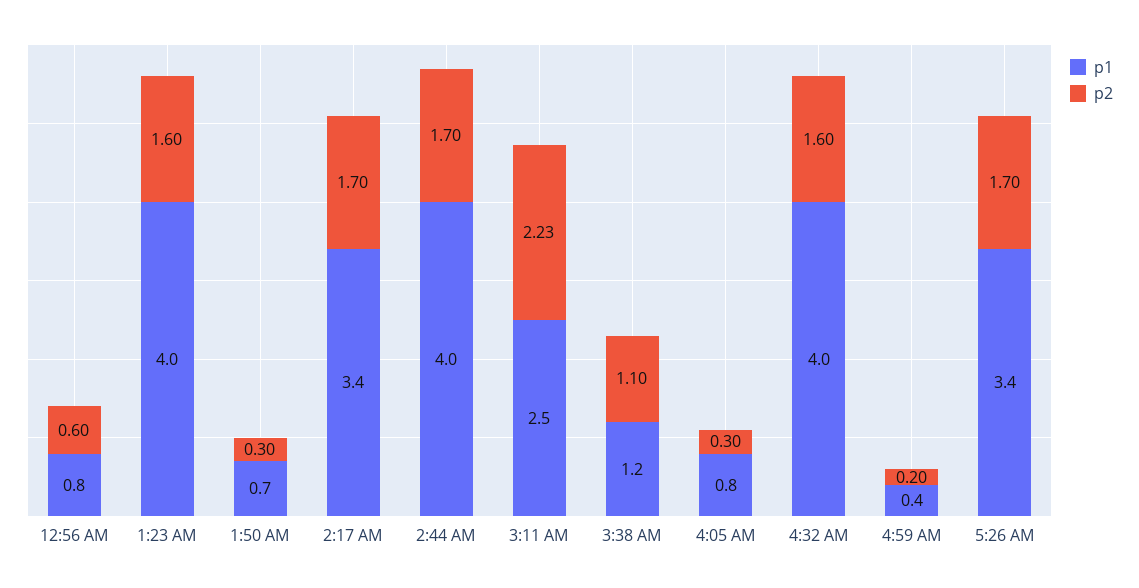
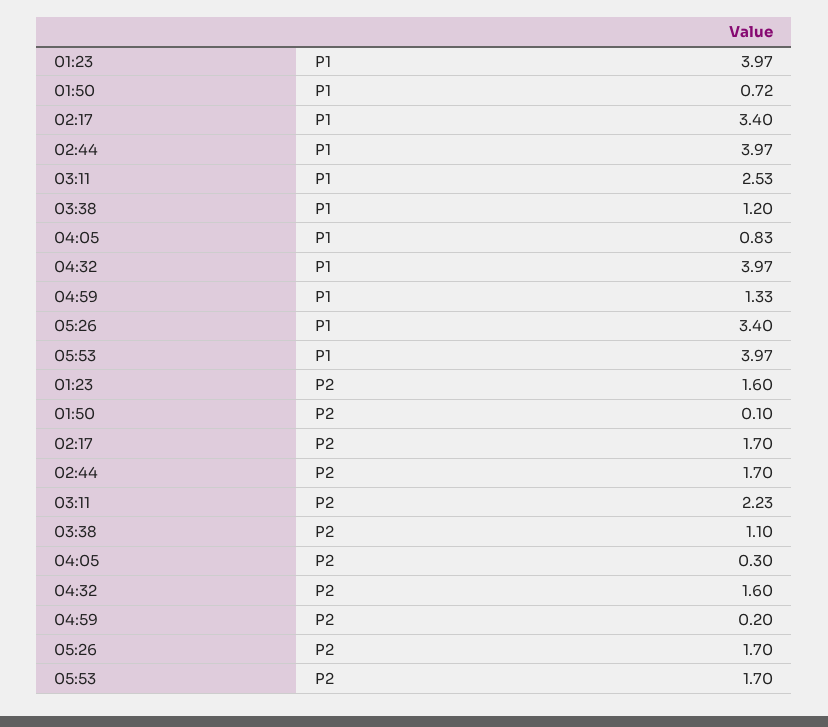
p1, 12:56 AM: 0.8 -> none
p2, 12:56 AM: 0.6 -> none
p2, 1:50 AM: 0.3 -> 0.1
p1, 4:59 AM: 0.4 -> 1.33
p1, 05:53: none -> 3.97
p2, 05:53: none -> 1.7

